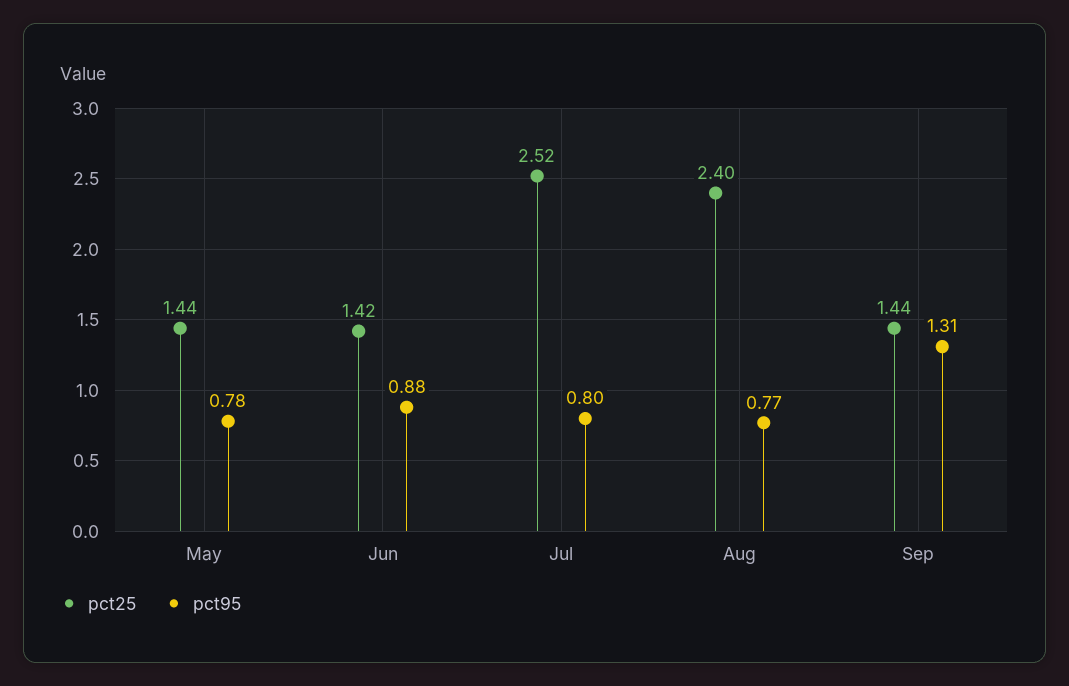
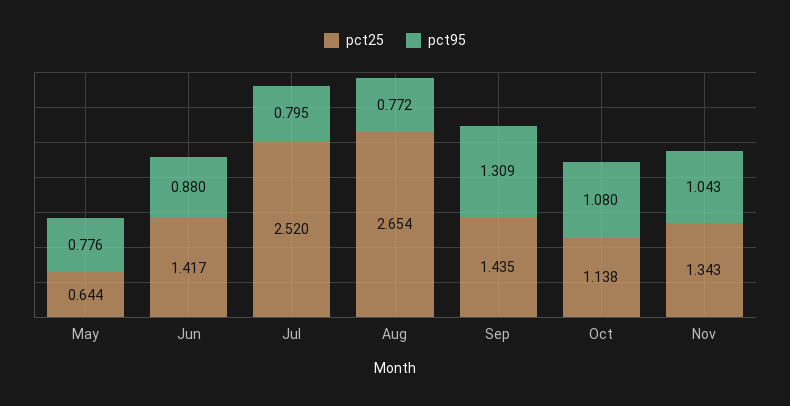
pct25, May: 1.44 -> 0.644
pct25, Aug: 2.4 -> 2.654
pct25, Oct: none -> 1.138
pct95, Oct: none -> 1.08
pct25, Nov: none -> 1.343
pct95, Nov: none -> 1.043

